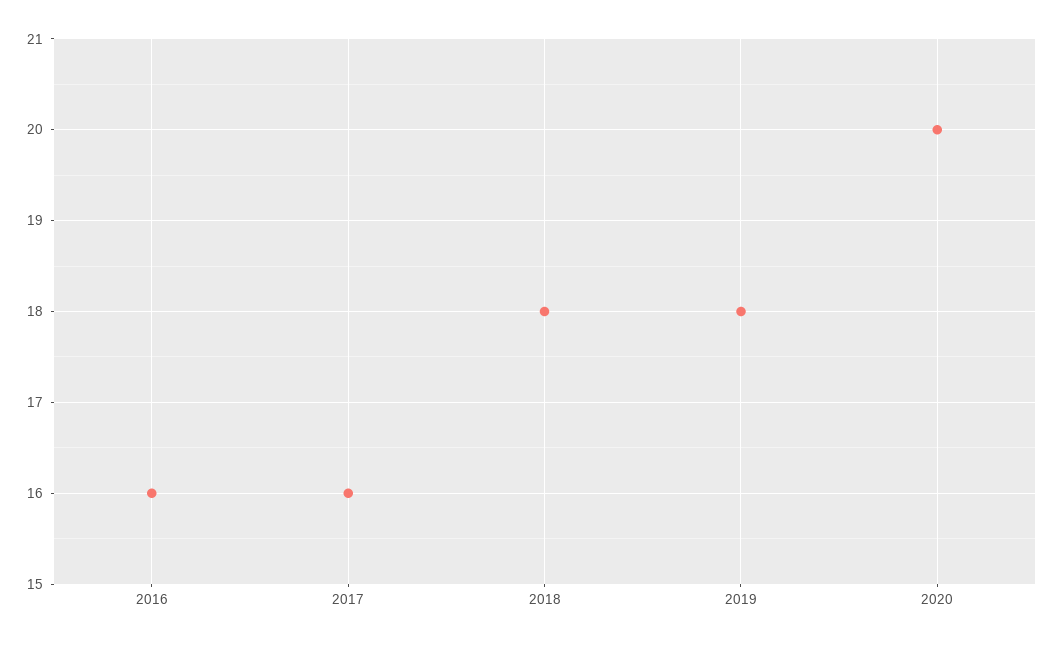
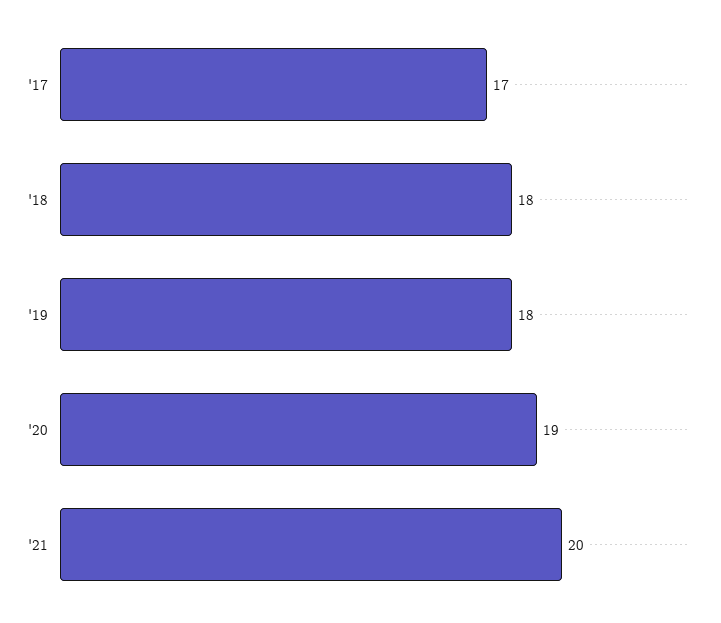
2016: 16 -> none
2017: 16 -> 17
2020: 20 -> 19
'21: none -> 20

